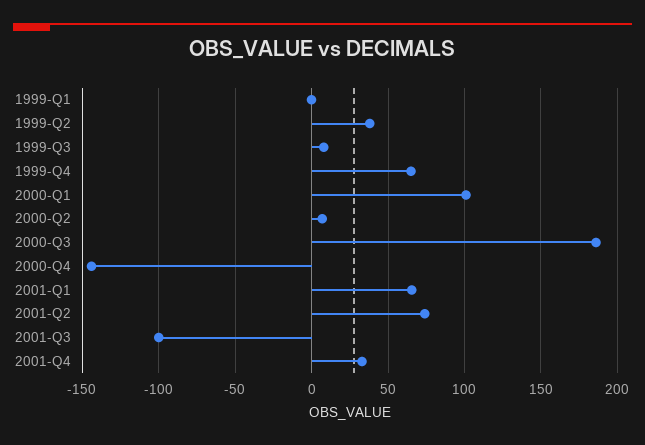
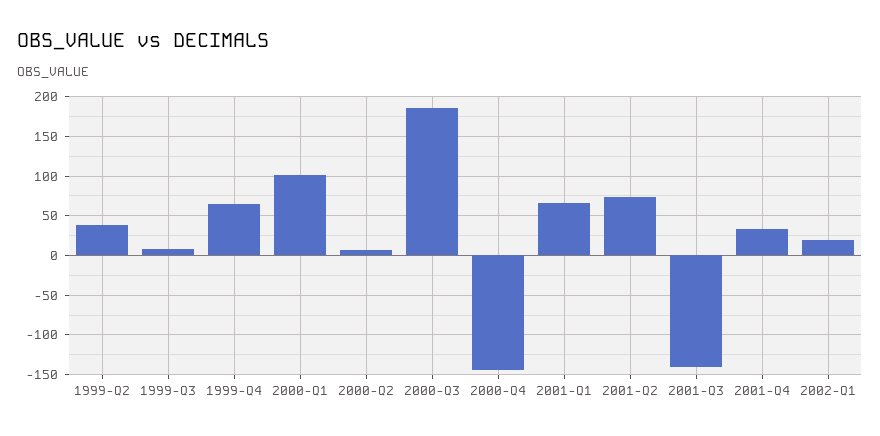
1999-Q1: 0 -> none
2001-Q3: -100 -> -140
2002-Q1: none -> 20

